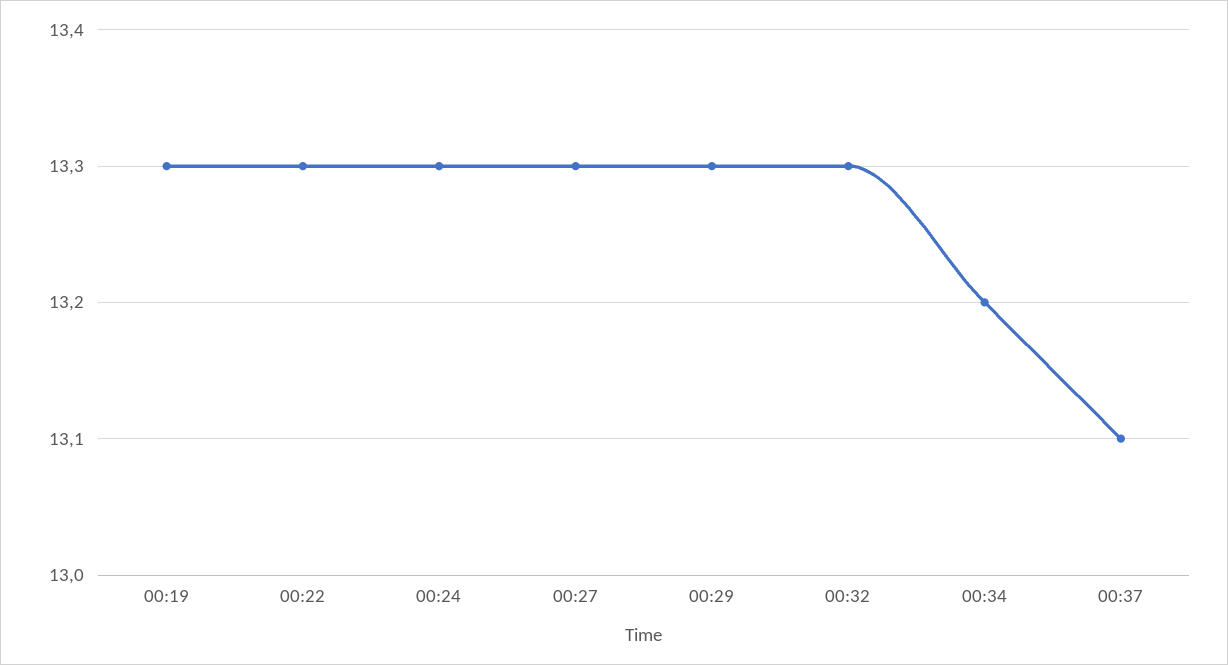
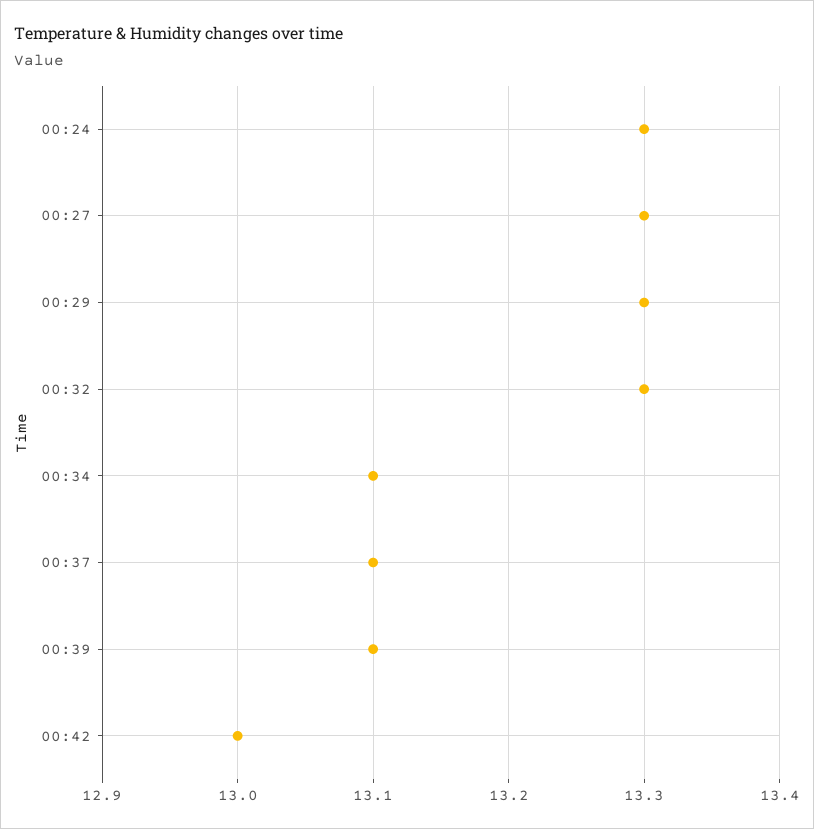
00:19: 13.3 -> none
00:22: 13.3 -> none
00:34: 13.2 -> 13.1
00:39: none -> 13.1
00:42: none -> 13

